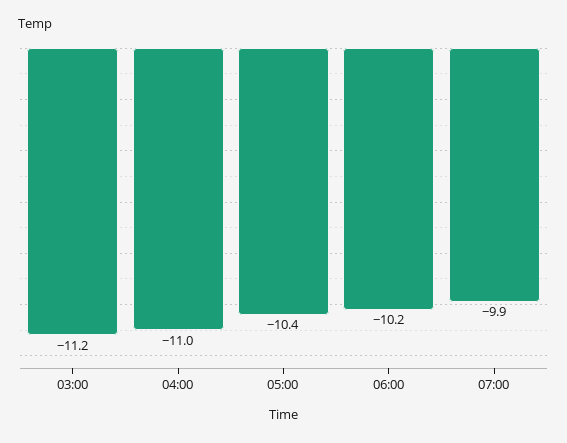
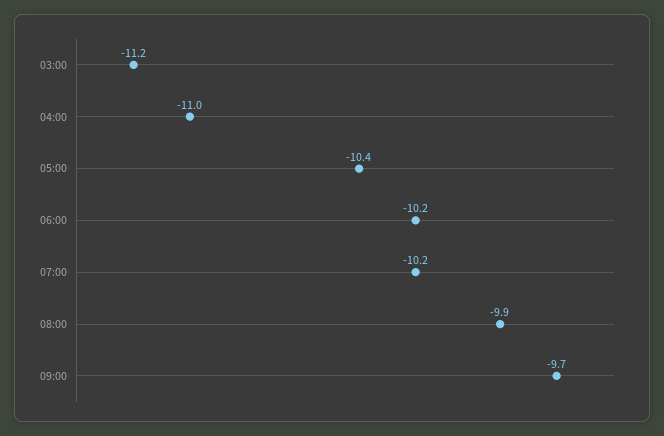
07:00: -9.9 -> -10.2
08:00: none -> -9.9
09:00: none -> -9.7

